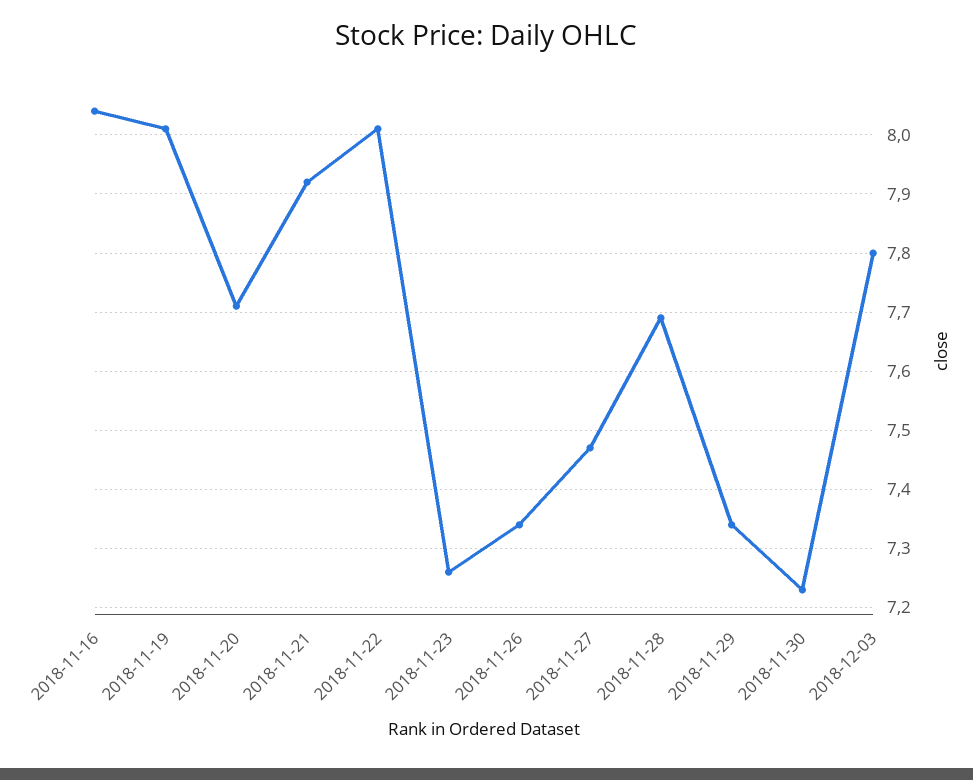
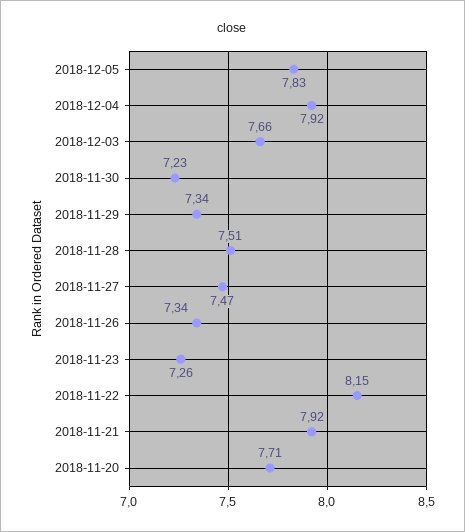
2018-11-16: 8.05 -> none
2018-11-19: 8 -> none
2018-11-22: 8 -> 8.15
2018-11-28: 7.7 -> 7.51
2018-12-03: 7.8 -> 7.66
2018-12-05: none -> 7.83
2018-12-04: none -> 7.92

